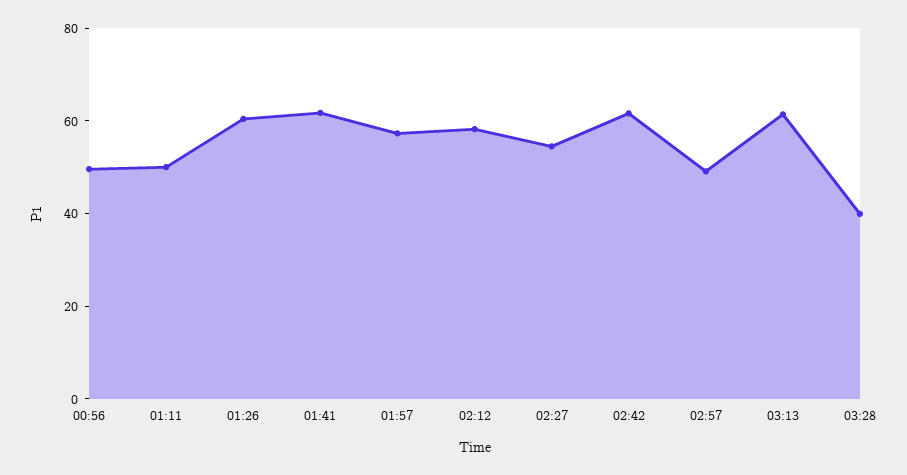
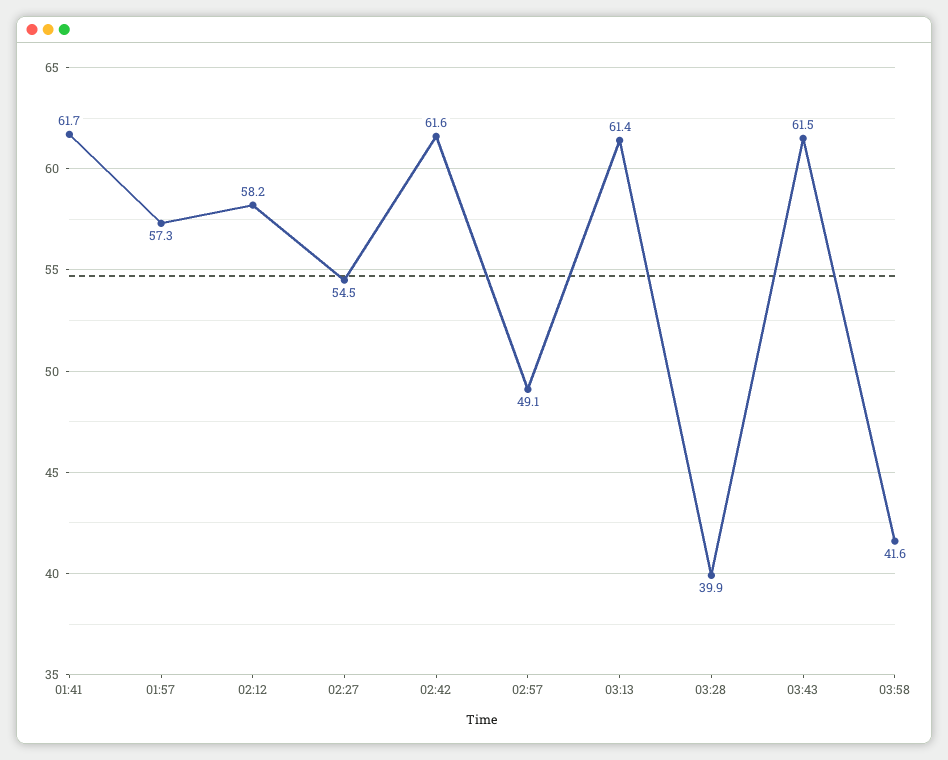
00:56: 50 -> none
01:11: 50 -> none
01:26: 60 -> none
03:43: none -> 61.5
03:58: none -> 41.6

